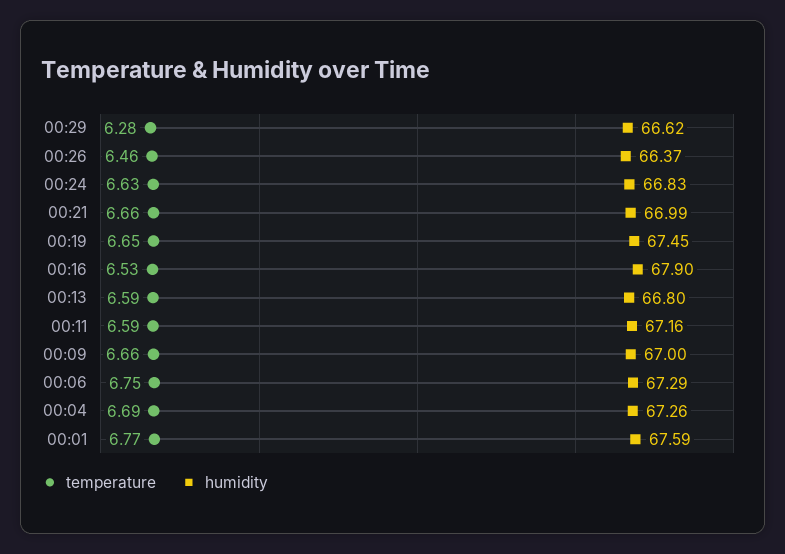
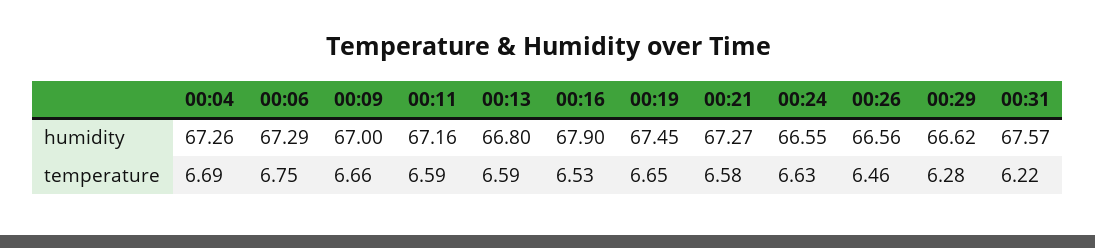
humidity, 00:26: 66.37 -> 66.56
humidity, 00:24: 66.83 -> 66.55
temperature, 00:21: 6.66 -> 6.58
humidity, 00:21: 66.99 -> 67.27
temperature, 00:01: 6.77 -> none
humidity, 00:01: 67.59 -> none
humidity, 00:31: none -> 67.57
temperature, 00:31: none -> 6.22

